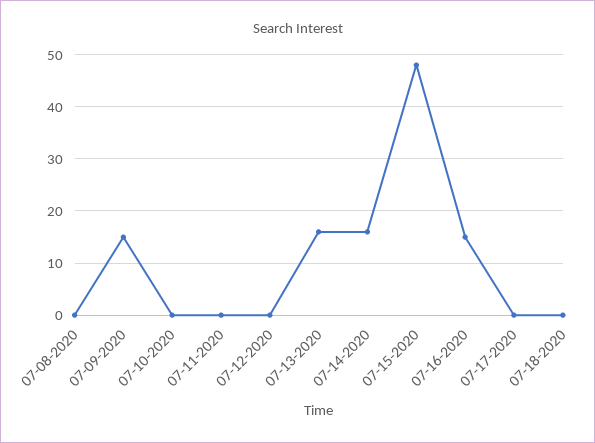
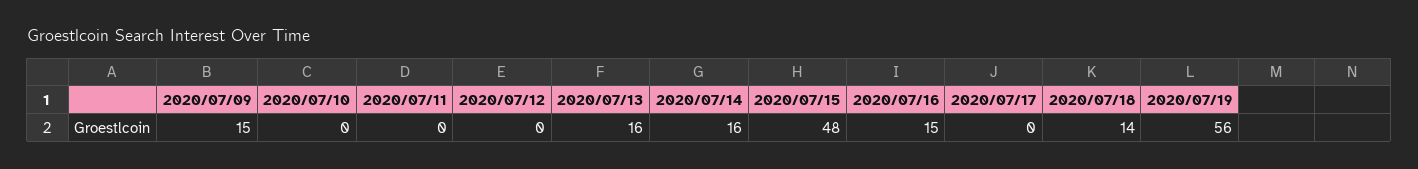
07-08-2020: 0 -> none
07-18-2020: 0 -> 14
2020/07/19: none -> 56

